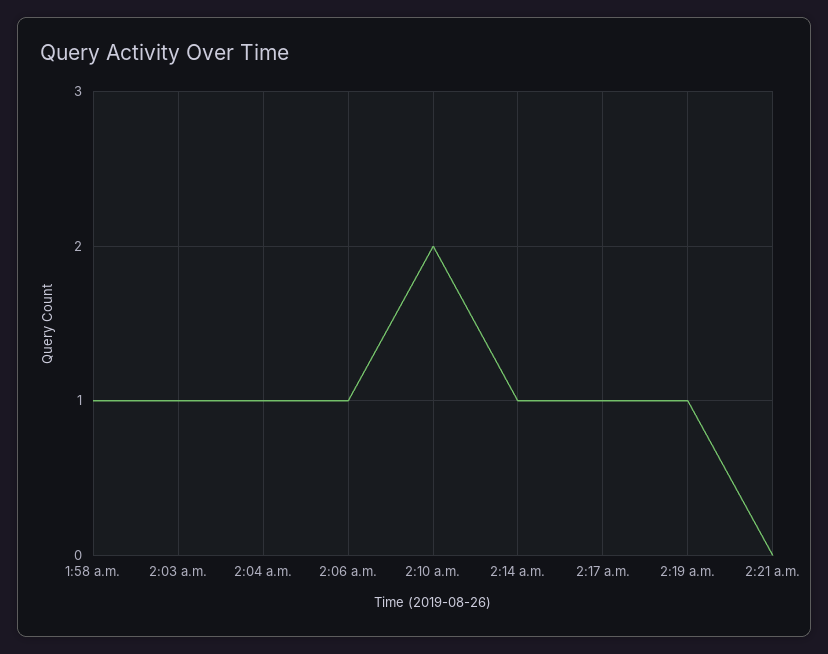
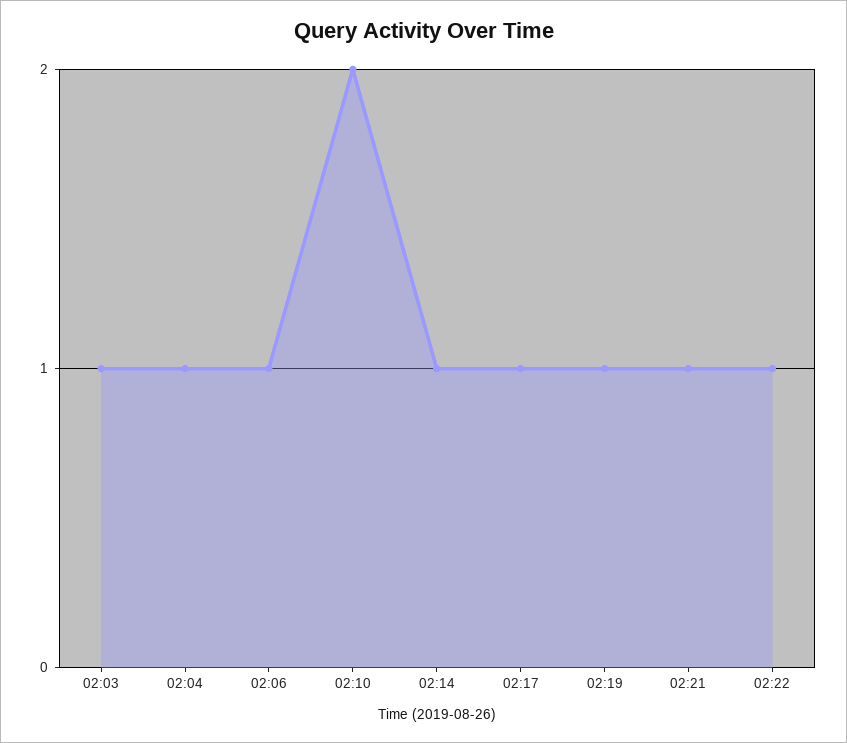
1:58 a.m.: 1 -> none
2:21 a.m.: 0 -> 1
02:22: none -> 1

